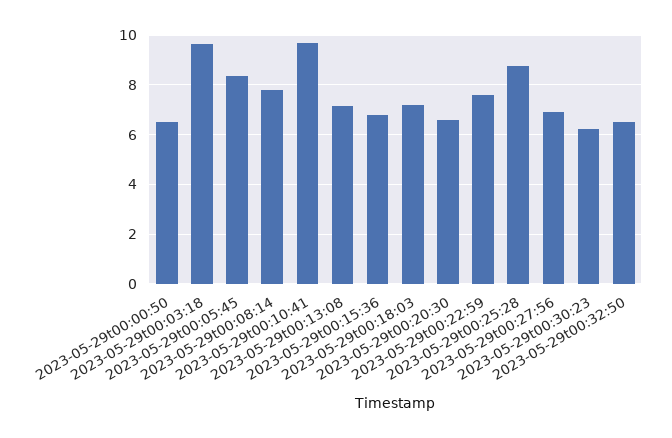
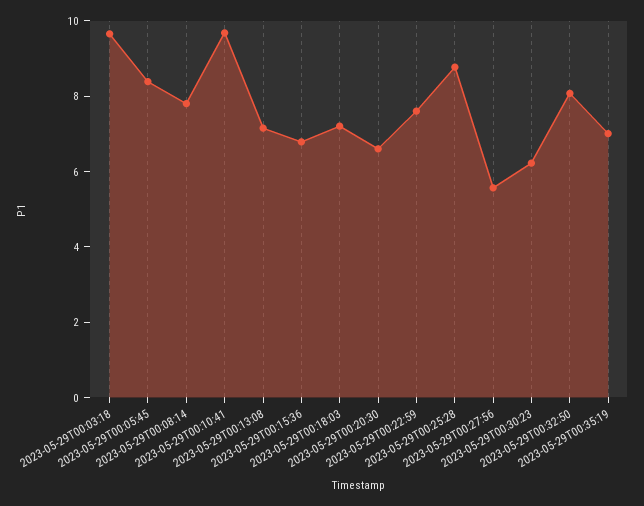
2023-05-29t00:00:50: 6.5 -> none
2023-05-29t00:27:56: 7 -> 5.5
2023-05-29t00:32:50: 6.5 -> 8
2023-05-29T00:35:19: none -> 7

